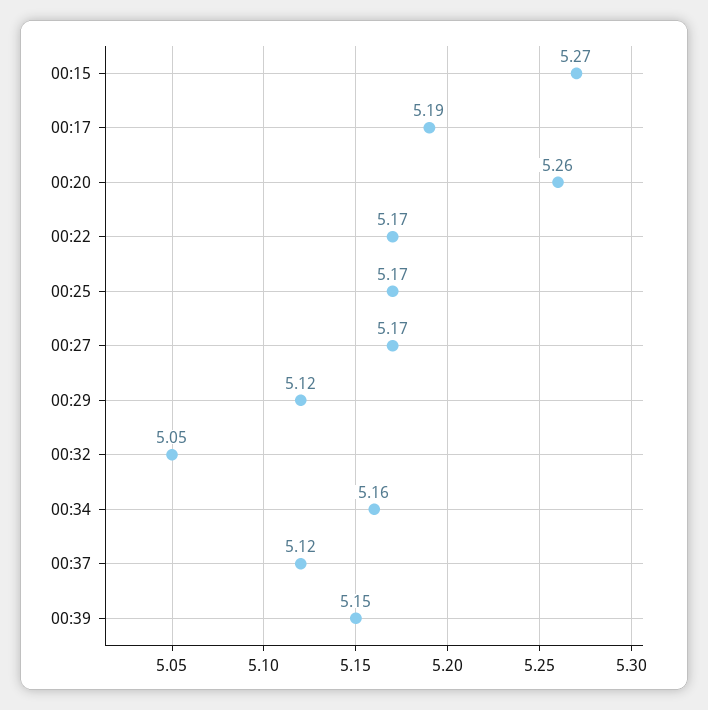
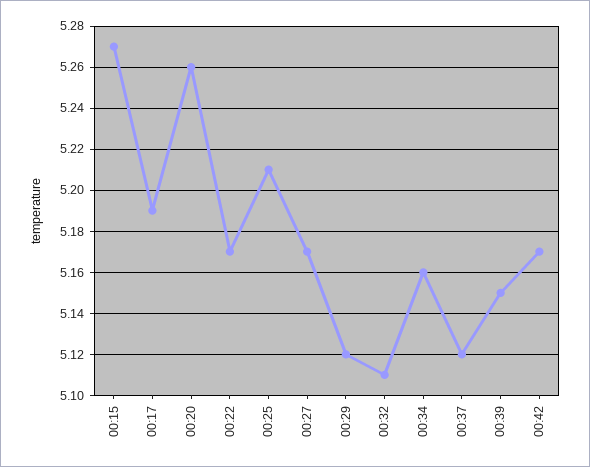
00:25: 5.17 -> 5.21
00:32: 5.05 -> 5.11
00:42: none -> 5.17

